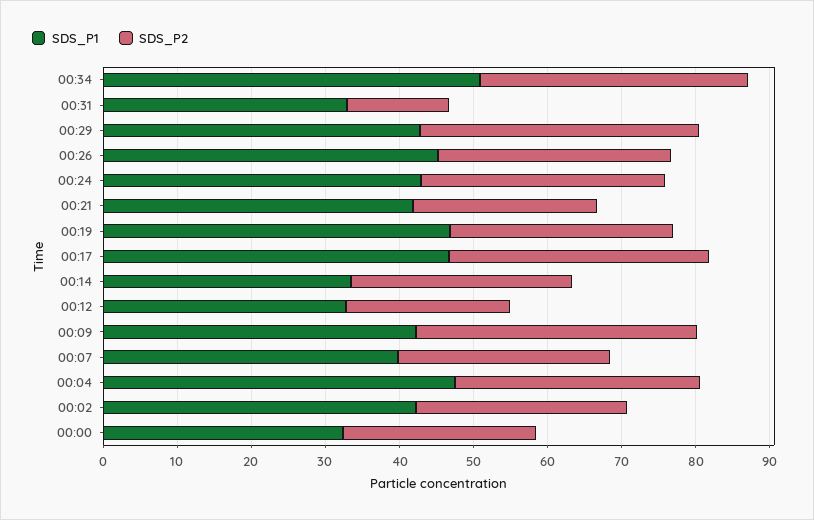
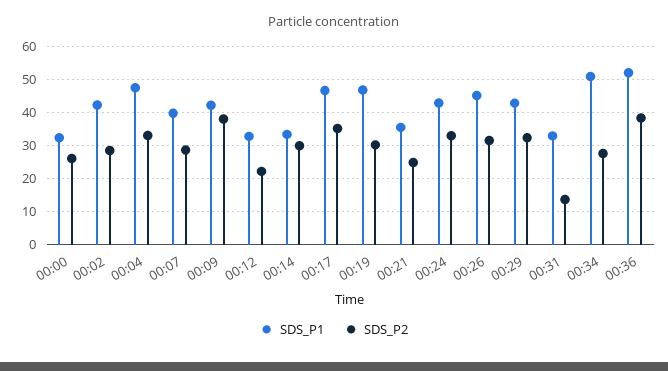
SDS_P2, 00:34: 36 -> 28
SDS_P2, 00:29: 38 -> 32
SDS_P1, 00:21: 42 -> 36
SDS_P1, 00:36: none -> 52
SDS_P2, 00:36: none -> 38

